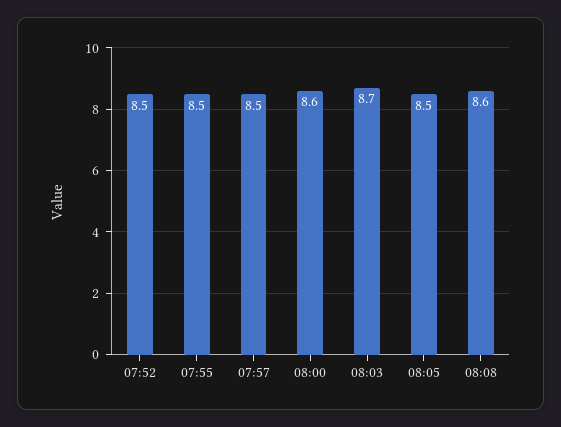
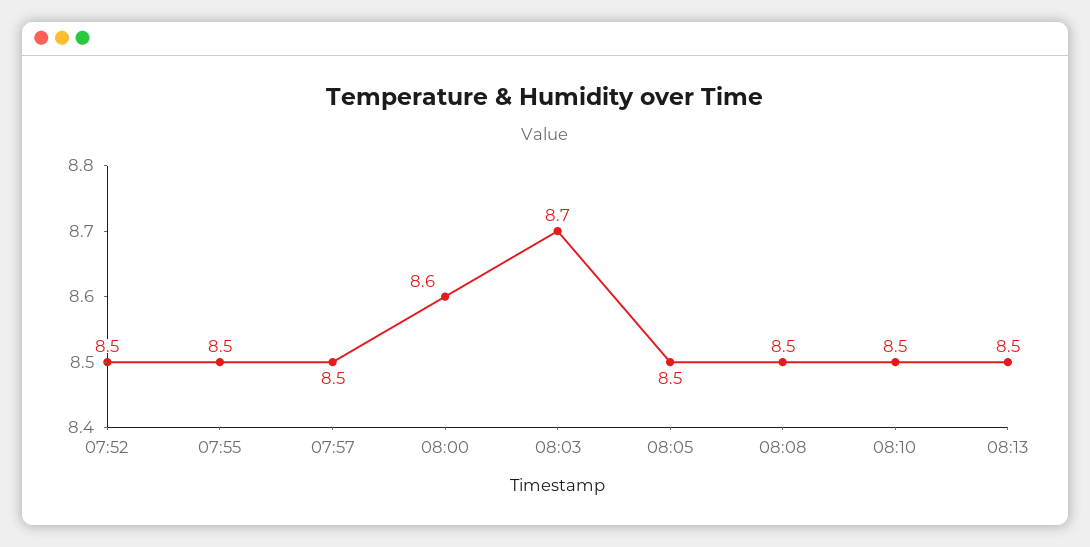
08:08: 8.6 -> 8.5
08:10: none -> 8.5
08:13: none -> 8.5

